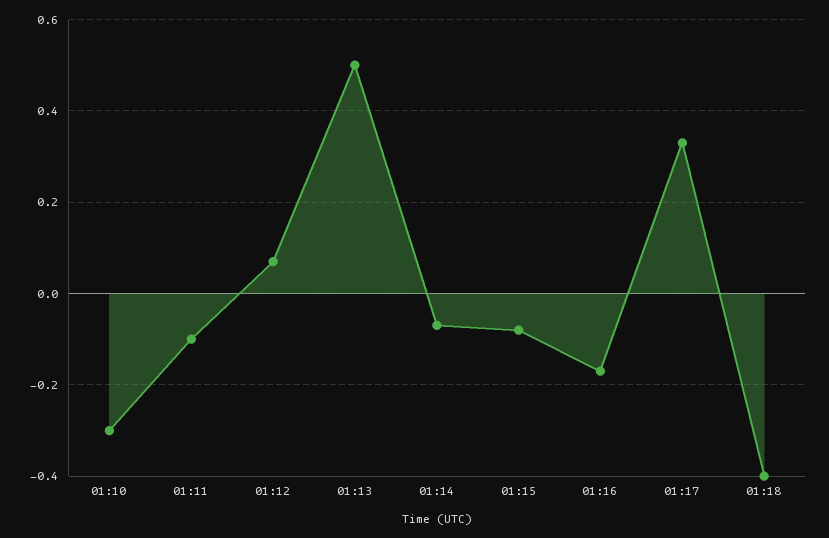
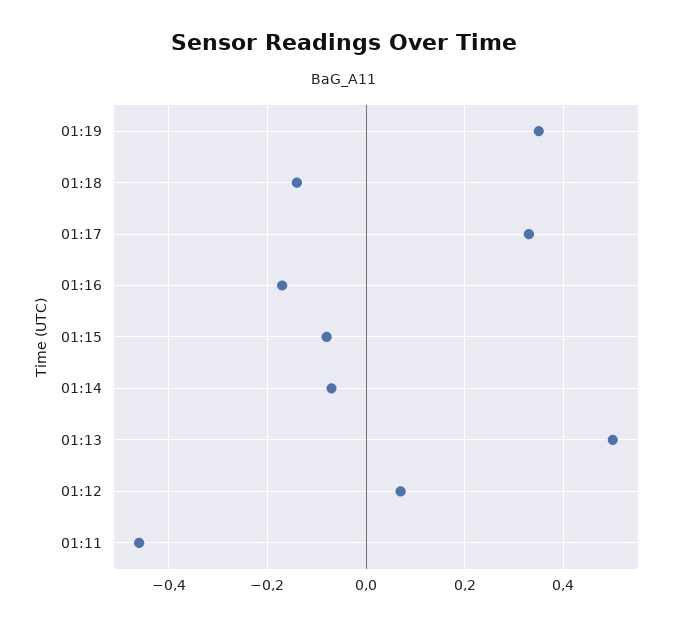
01:10: -0.3 -> none
01:11: -0.1 -> -0.45
01:18: -0.4 -> -0.15
01:19: none -> 0.35

